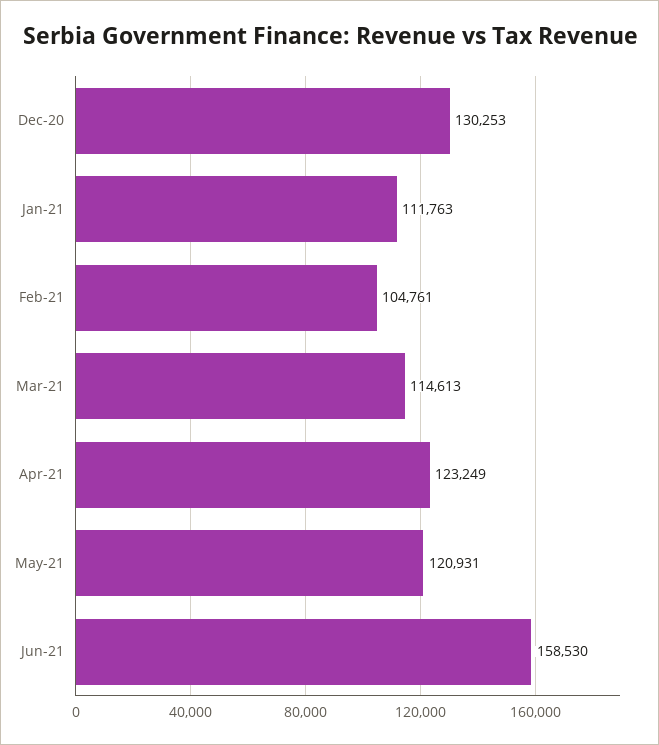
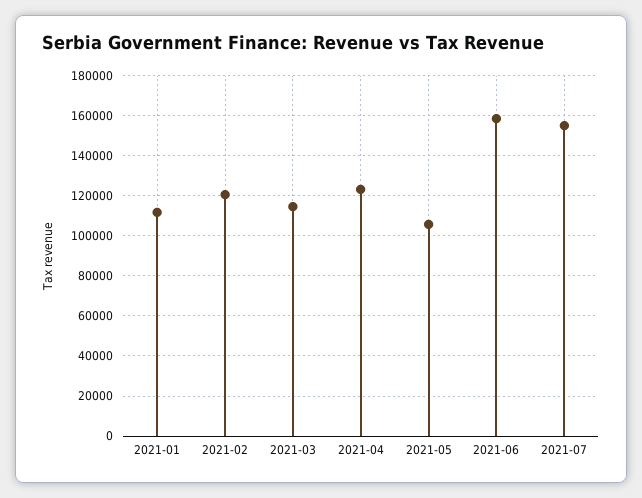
Dec-20: 130253 -> none
Feb-21: 104761 -> 120000
May-21: 120931 -> 105000
2021-07: none -> 155000

